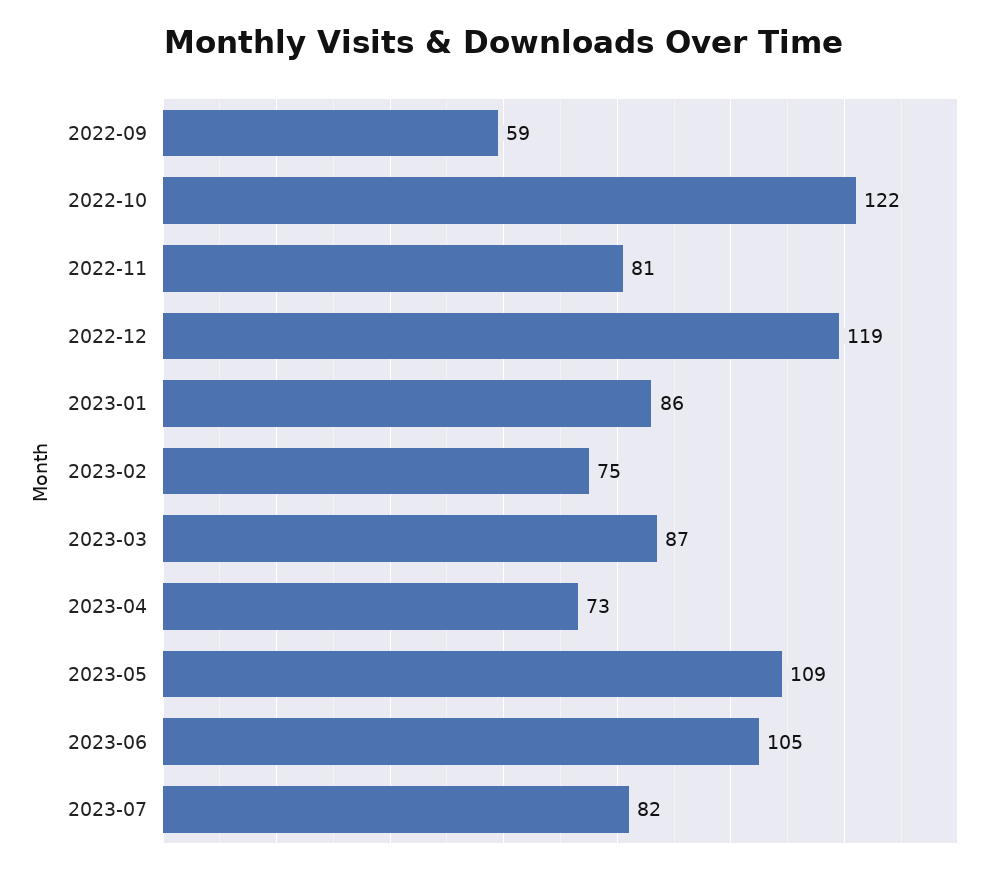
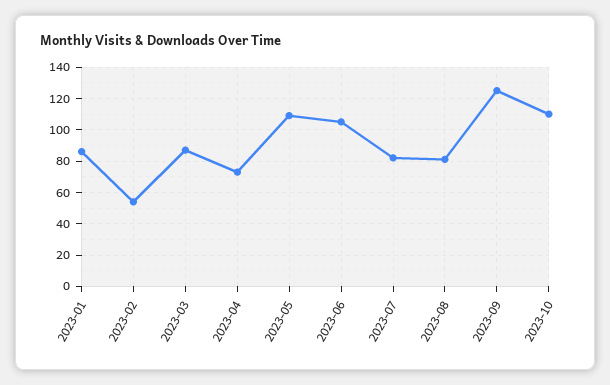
2022-09: 59 -> none
2022-10: 122 -> none
2022-11: 81 -> none
2022-12: 119 -> none
2023-02: 75 -> 55
2023-08: none -> 80
2023-09: none -> 125
2023-10: none -> 110

